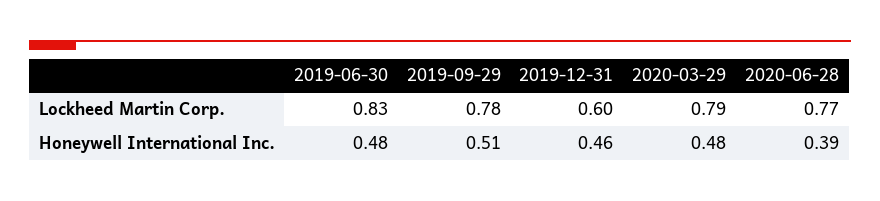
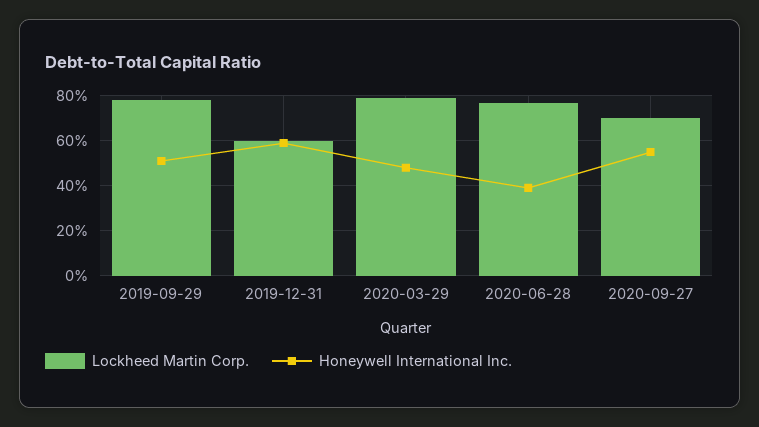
Lockheed Martin Corp., 2019-06-30: 0.83 -> none
Honeywell International Inc., 2019-06-30: 0.48 -> none
Honeywell International Inc., 2019-12-31: 0.46 -> 0.6
Lockheed Martin Corp., 2020-09-27: none -> 0.7
Honeywell International Inc., 2020-09-27: none -> 0.55

